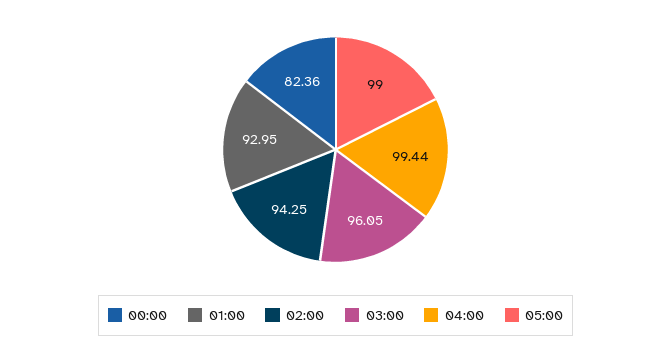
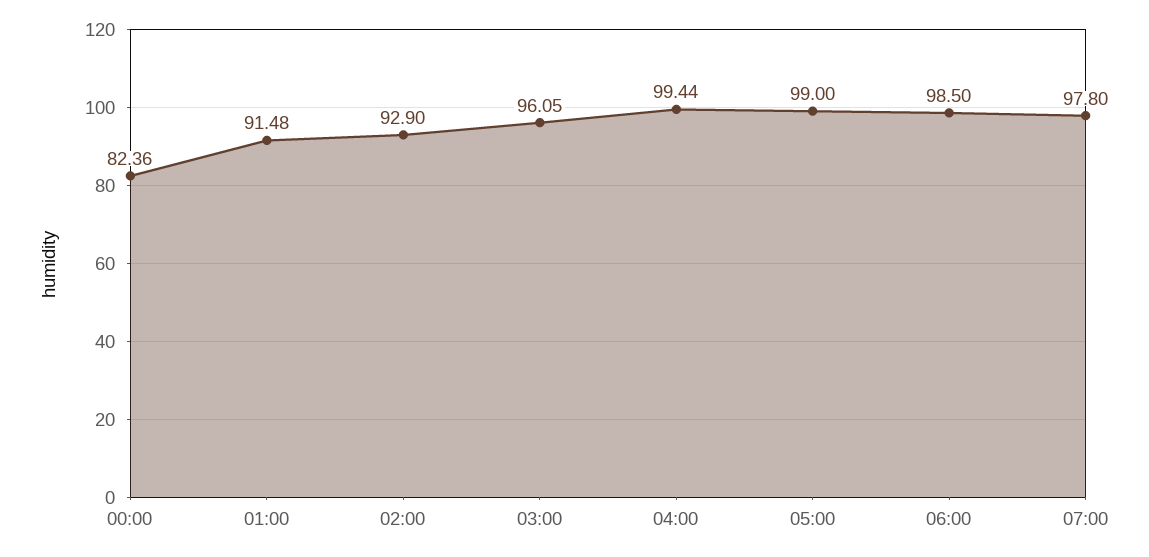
01:00: 92.95 -> 91.48
02:00: 94.25 -> 92.9
06:00: none -> 98.5
07:00: none -> 97.8

